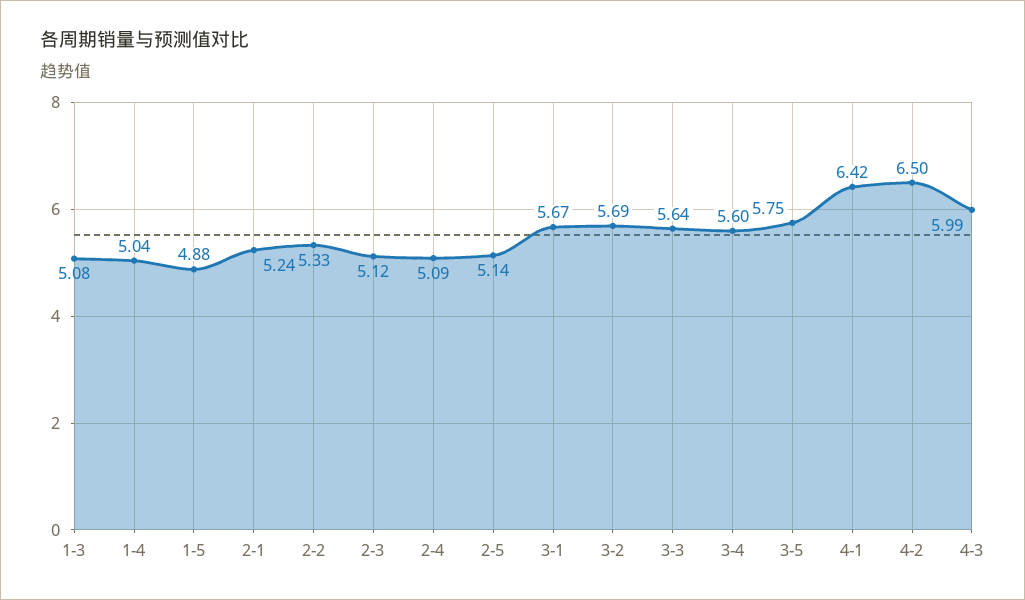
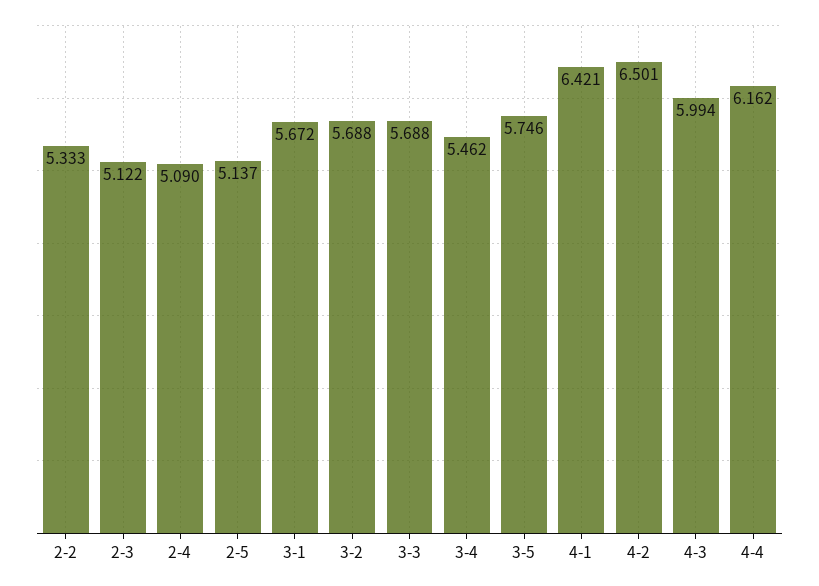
1-3: 5.08 -> none
1-4: 5.04 -> none
1-5: 4.88 -> none
2-1: 5.24 -> none
3-3: 5.64 -> 5.688
3-4: 5.6 -> 5.462
4-4: none -> 6.162

